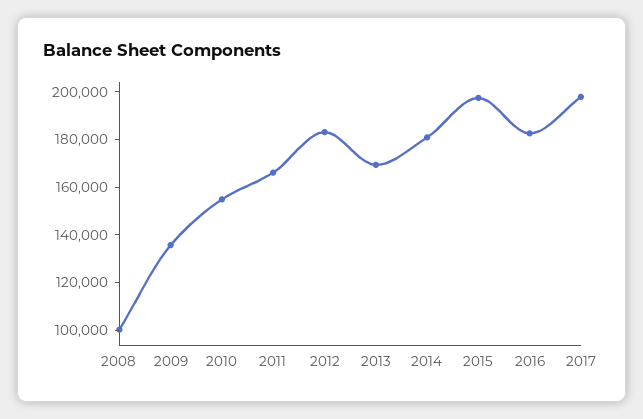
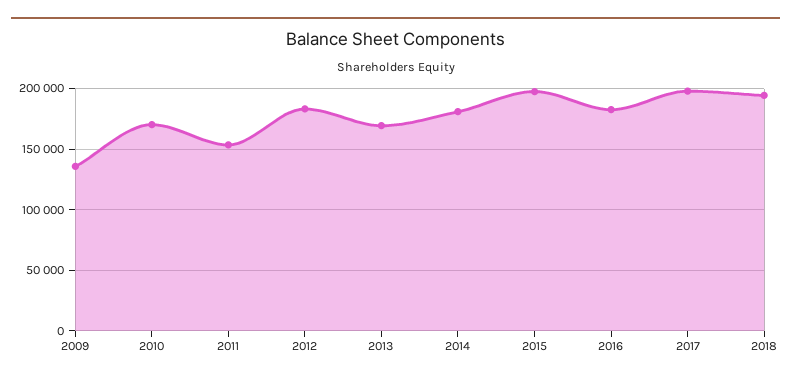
2008: 100000 -> none
2010: 155000 -> 170000
2011: 165000 -> 155000
2018: none -> 195000

